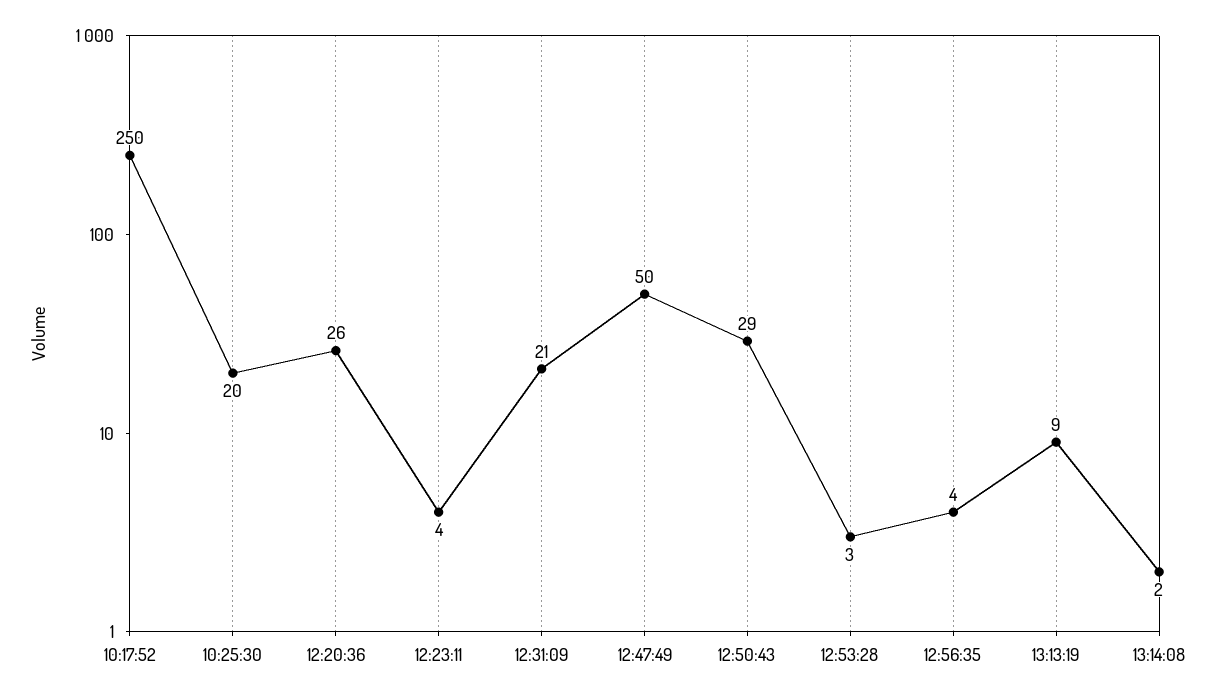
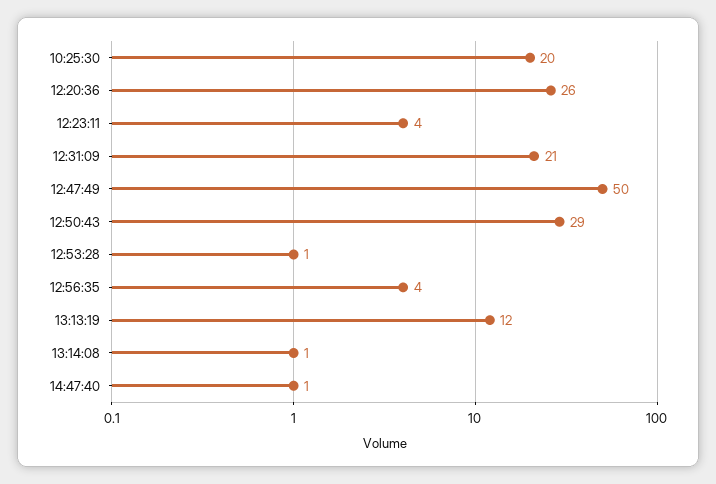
10:17:52: 250 -> none
12:53:28: 3 -> 1
13:13:19: 9 -> 12
13:14:08: 2 -> 1
14:47:40: none -> 1

